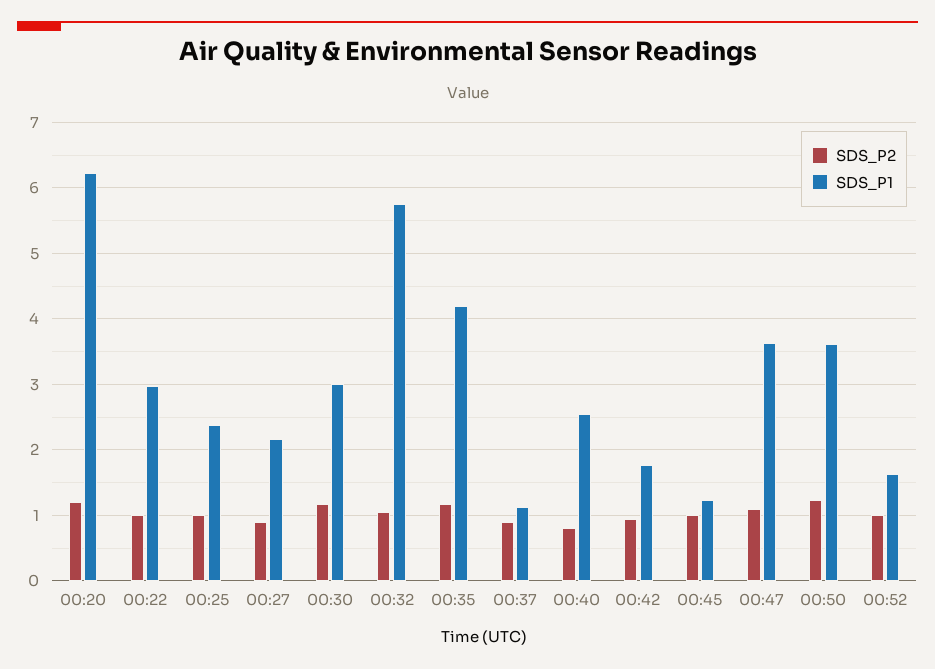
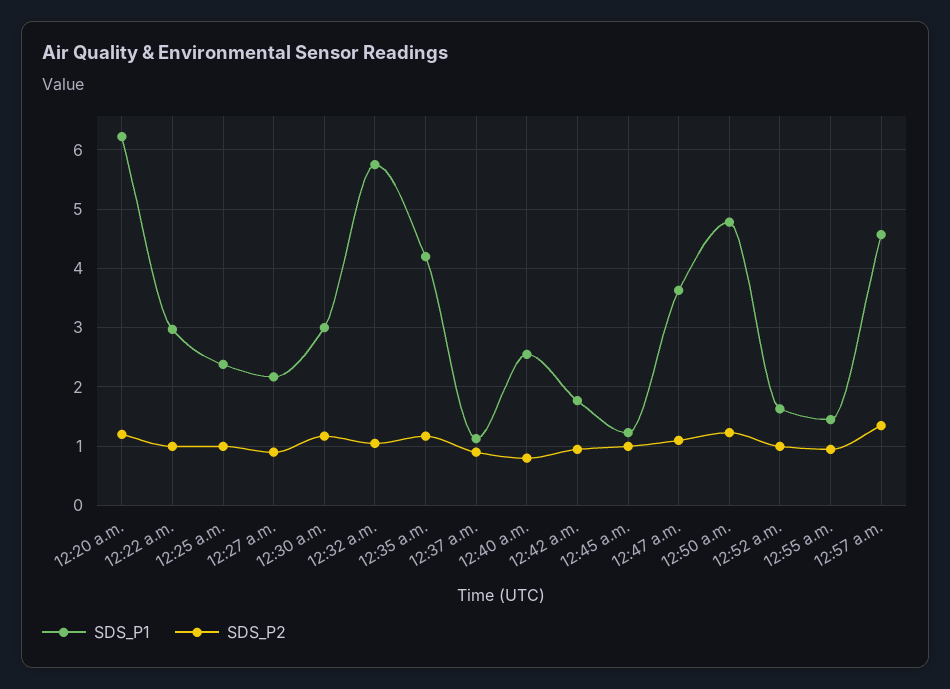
SDS_P1, 00:50: 3.6 -> 4.8
SDS_P1, 12:55 a.m.: none -> 1.4
SDS_P2, 12:55 a.m.: none -> 1
SDS_P1, 12:57 a.m.: none -> 4.6
SDS_P2, 12:57 a.m.: none -> 1.4

